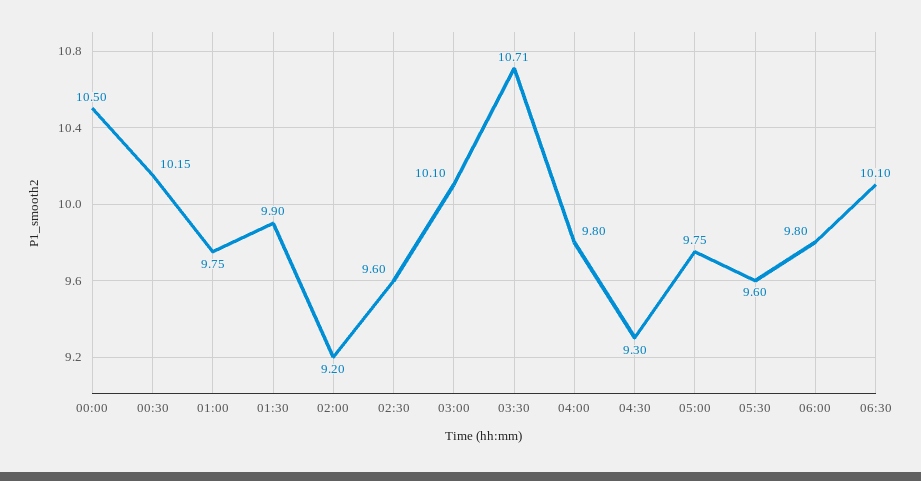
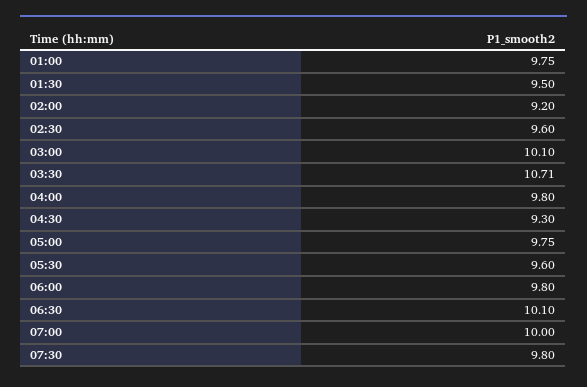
00:00: 10.5 -> none
00:30: 10.15 -> none
01:30: 9.9 -> 9.5
07:00: none -> 10
07:30: none -> 9.8

